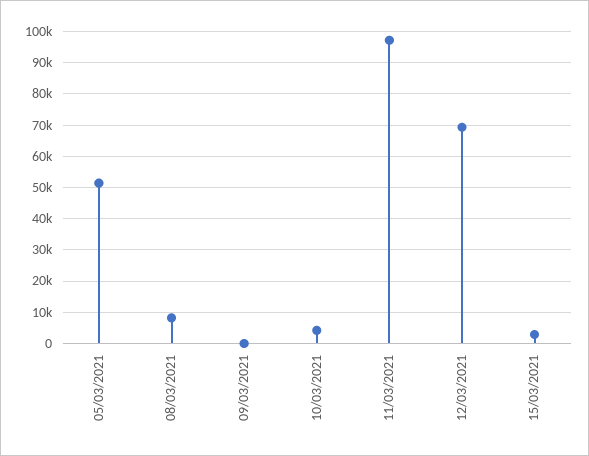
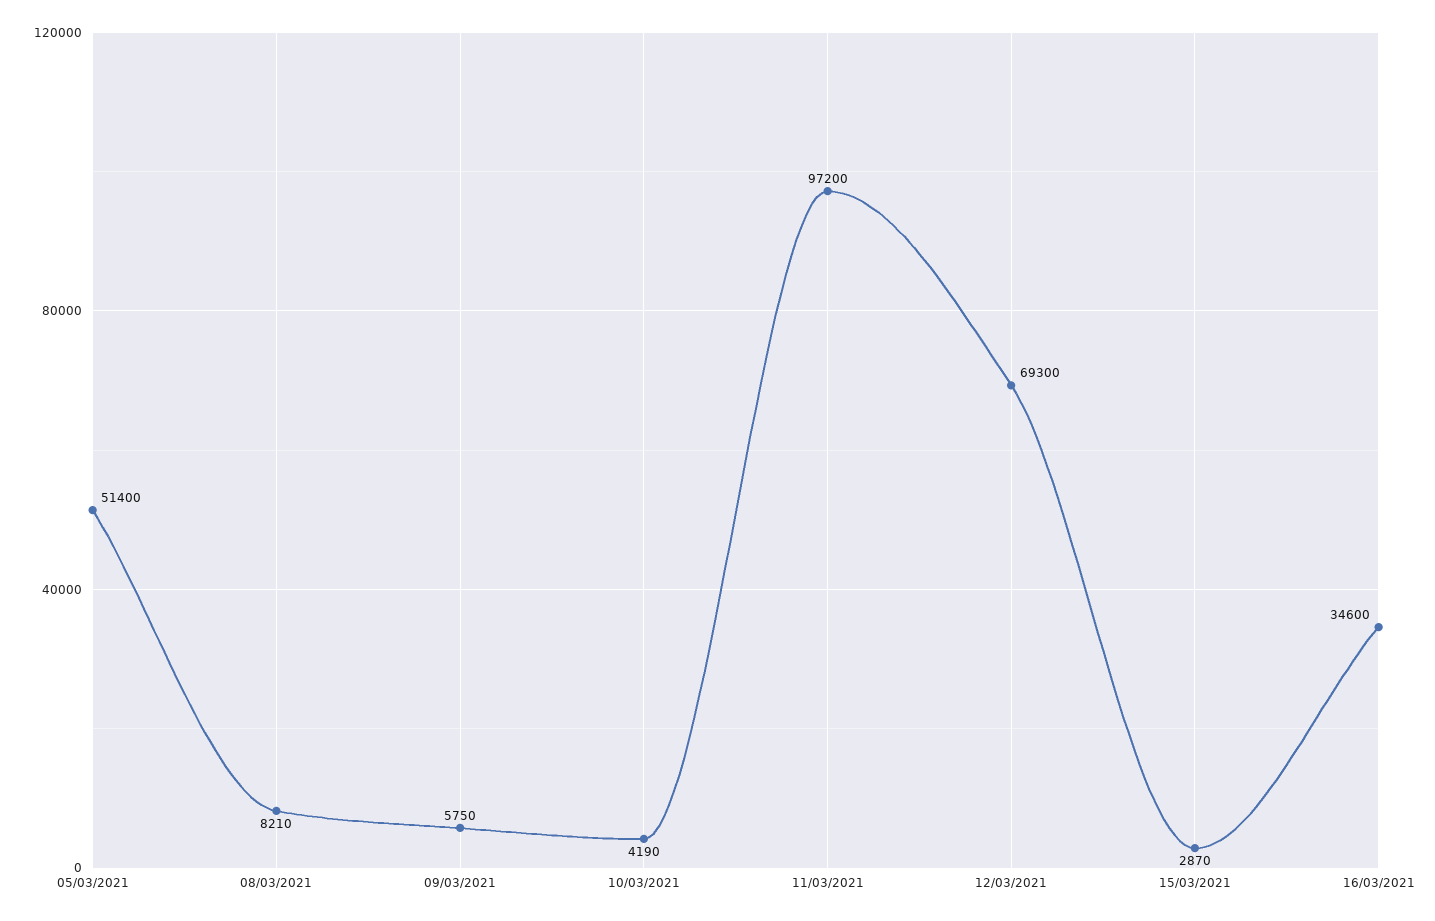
09/03/2021: 0 -> 5750
16/03/2021: none -> 34600

